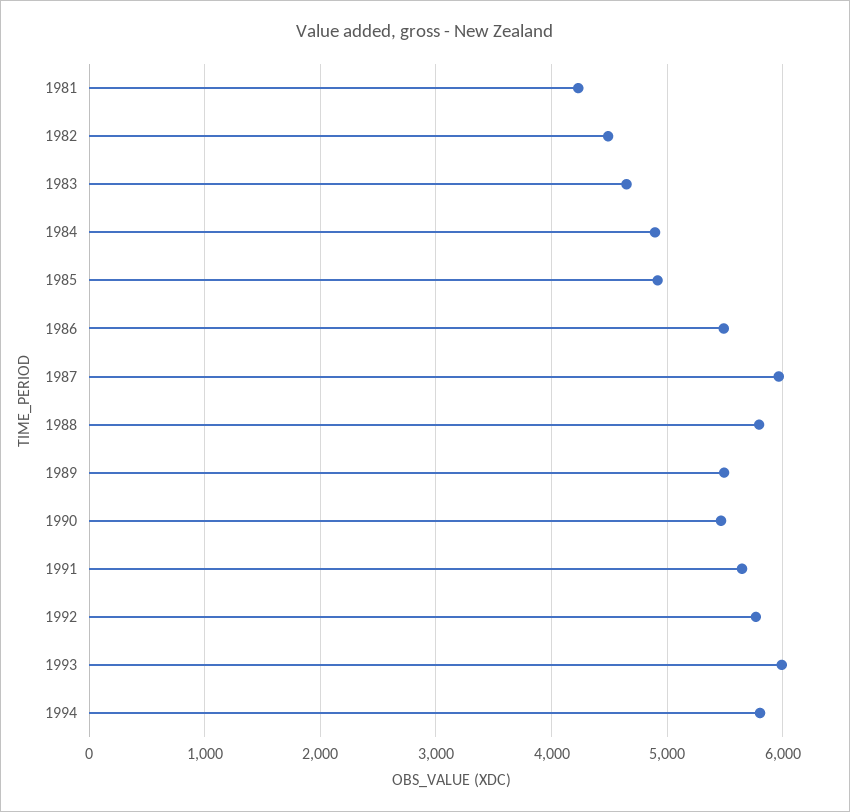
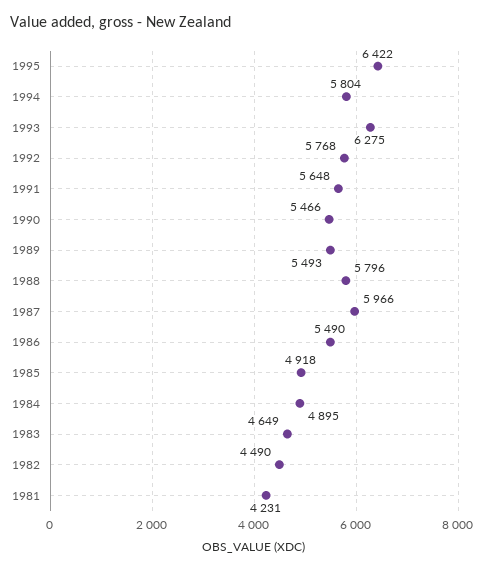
1993: 6000 -> 6275
1995: none -> 6422

